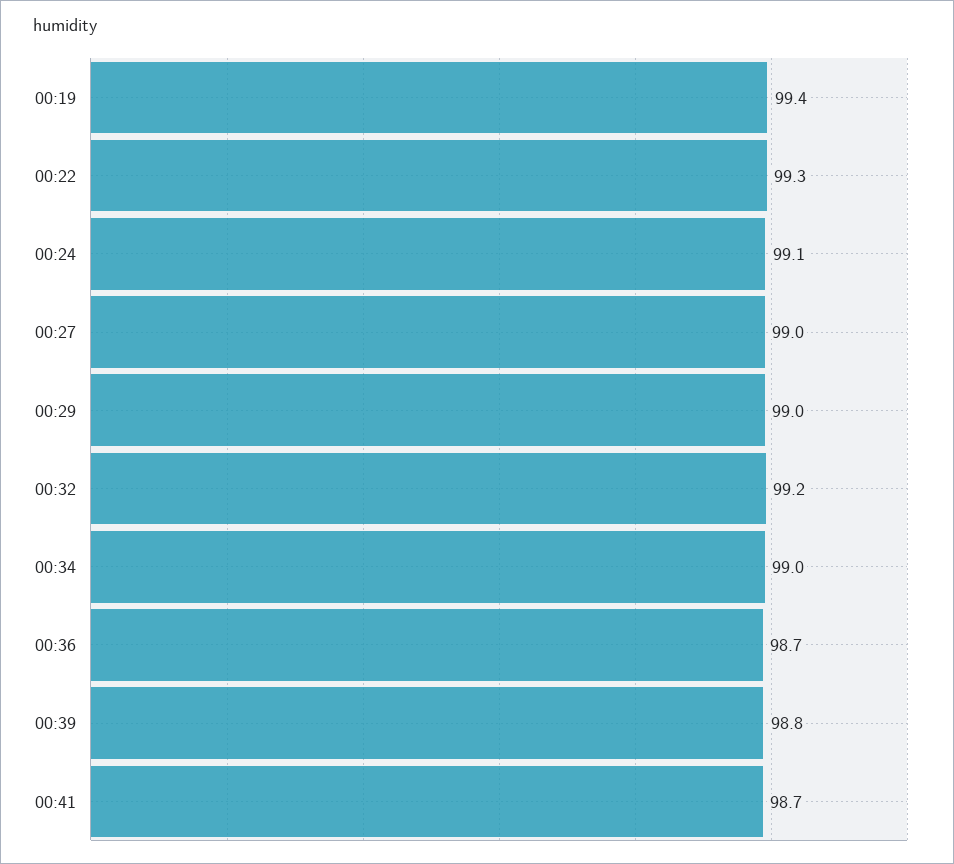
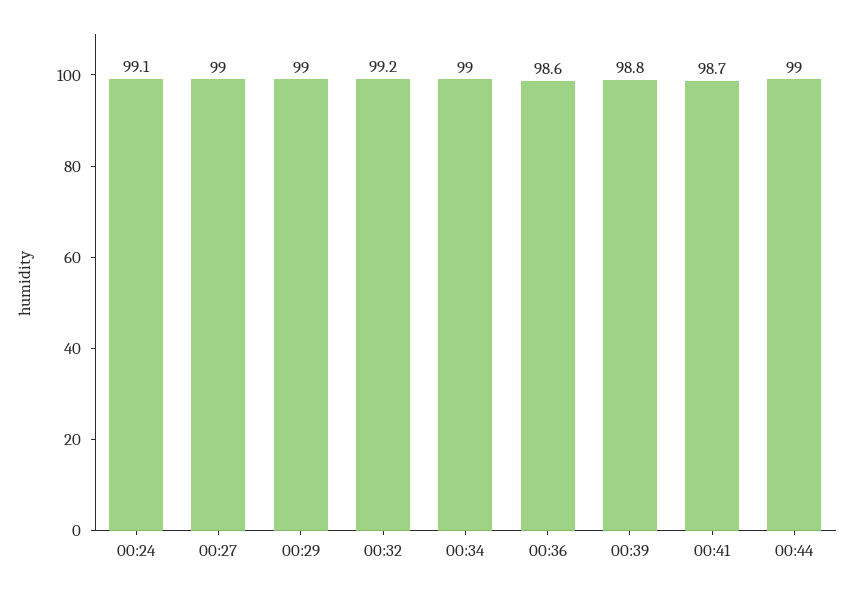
00:19: 99.4 -> none
00:22: 99.3 -> none
00:36: 98.7 -> 98.6
00:44: none -> 99

